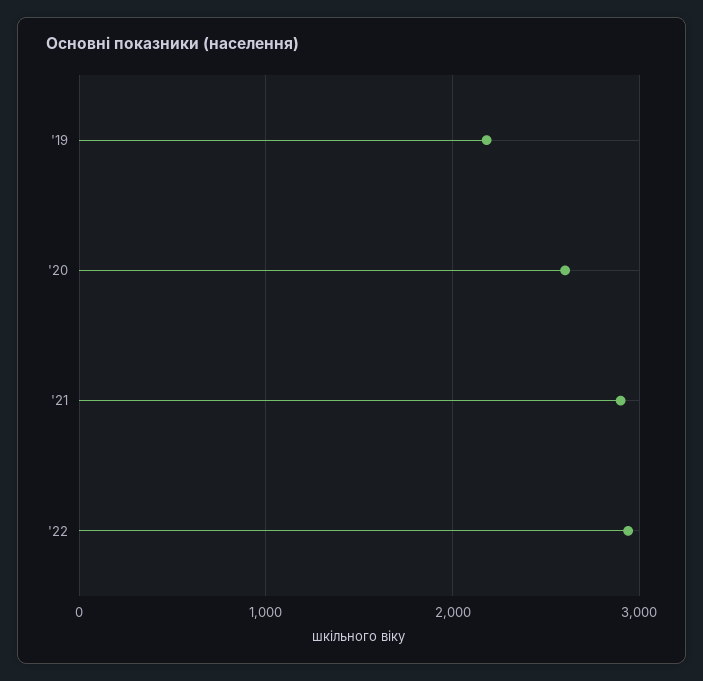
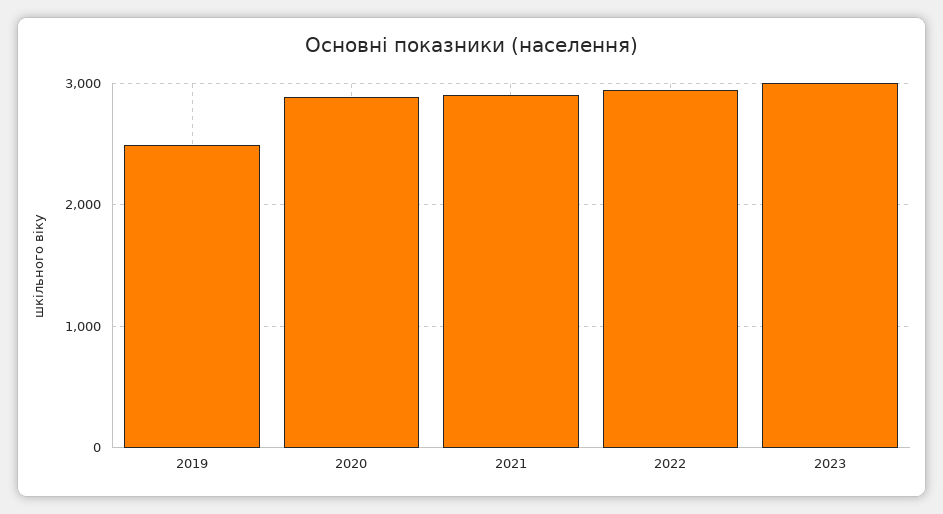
'19: 2200 -> 2500
'20: 2600 -> 2900
2023: none -> 3000

